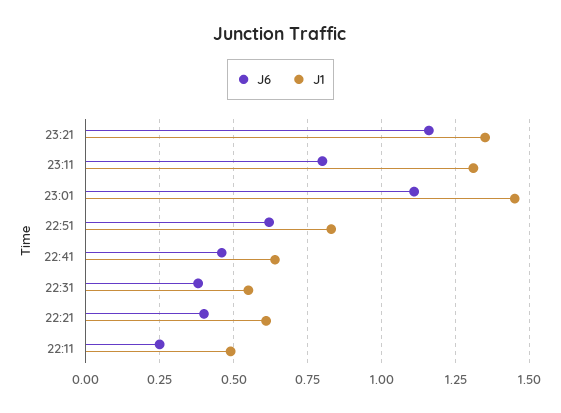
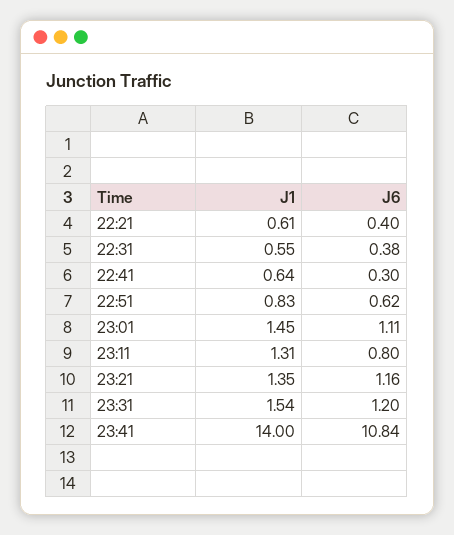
J6, 22:41: 0.45 -> 0.3
J6, 22:11: 0.25 -> none
J1, 22:11: 0.5 -> none
J1, 23:31: none -> 1.54
J6, 23:31: none -> 1.2
J1, 23:41: none -> 14
J6, 23:41: none -> 10.84

